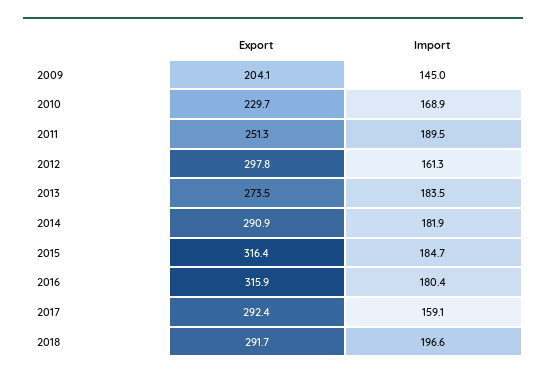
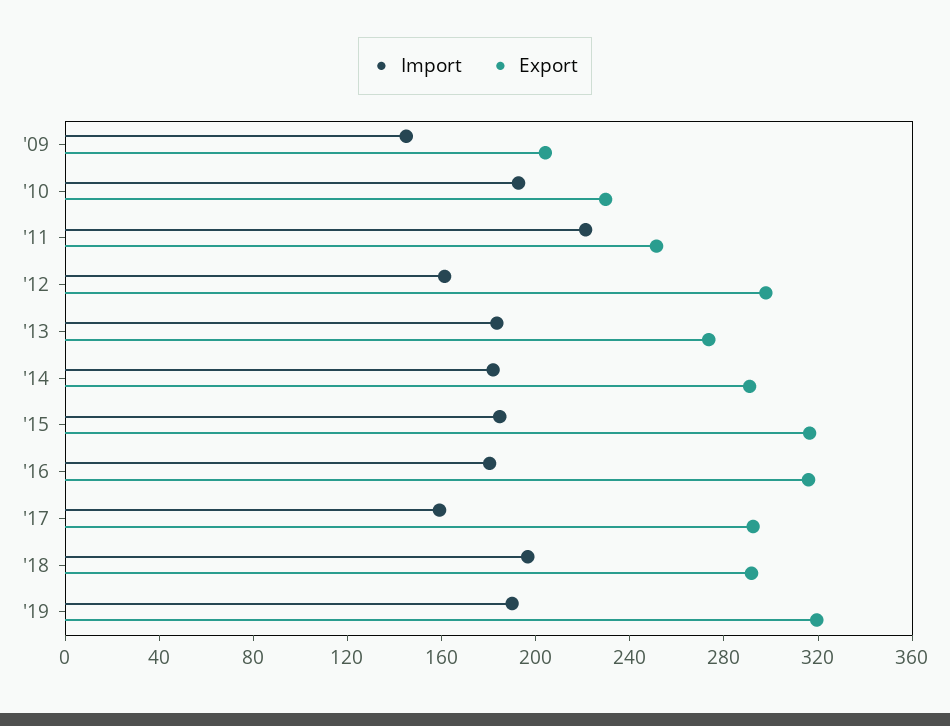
Import, 2010: 168.9 -> 190
Import, 2011: 189.5 -> 220
Import, '19: none -> 190
Export, '19: none -> 320

